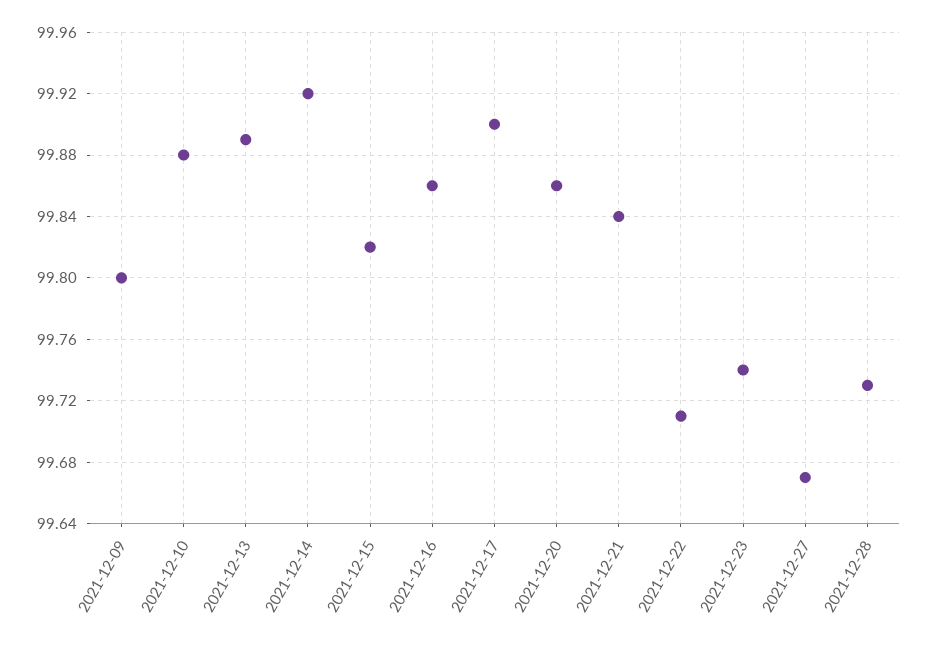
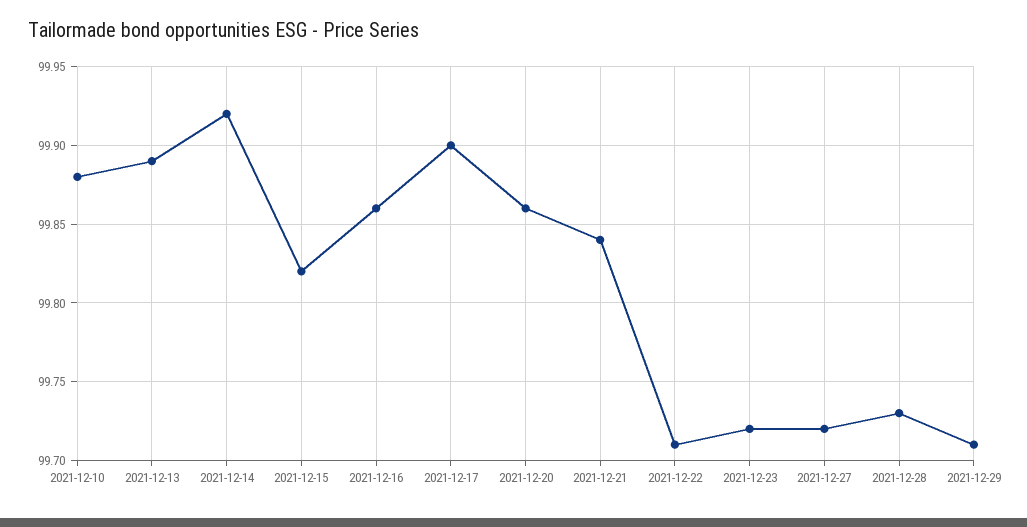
2021-12-09: 99.8 -> none
2021-12-23: 99.74 -> 99.72
2021-12-27: 99.67 -> 99.72
2021-12-29: none -> 99.71

